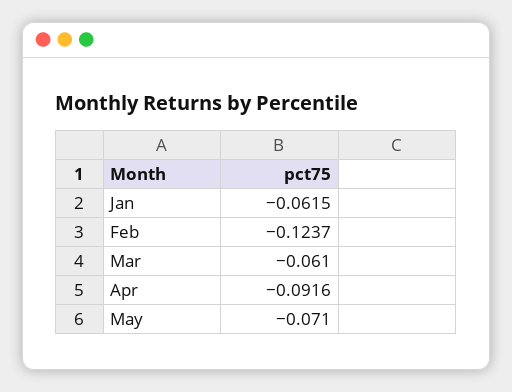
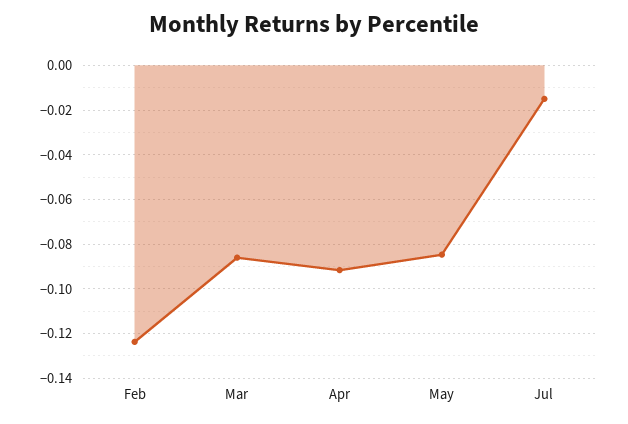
Jan: -0.0615 -> none
Mar: -0.061 -> -0.085
May: -0.071 -> -0.085
Jul: none -> -0.015

